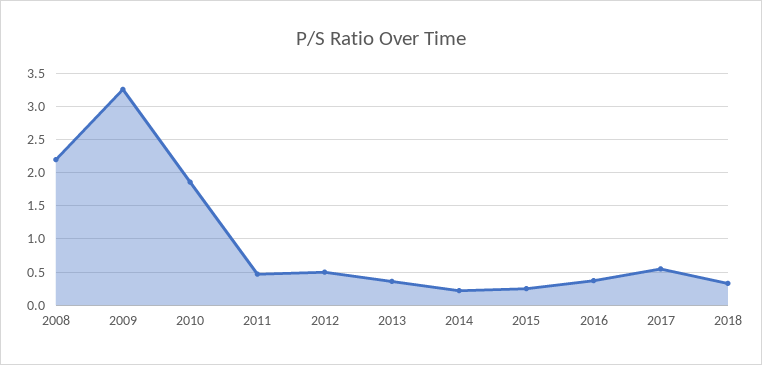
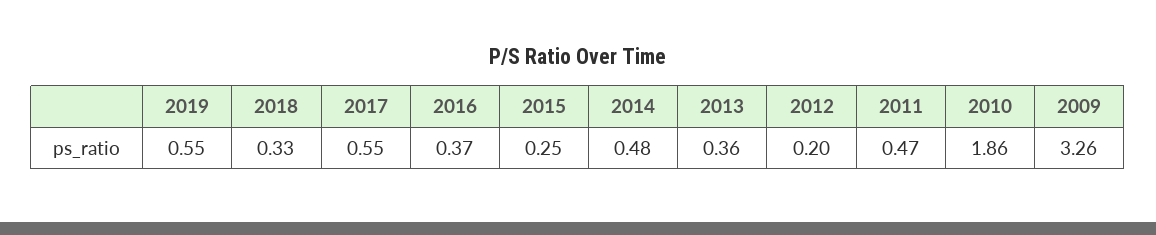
2008: 2.2 -> none
2012: 0.5 -> 0.2
2014: 0.2 -> 0.48
2019: none -> 0.55

